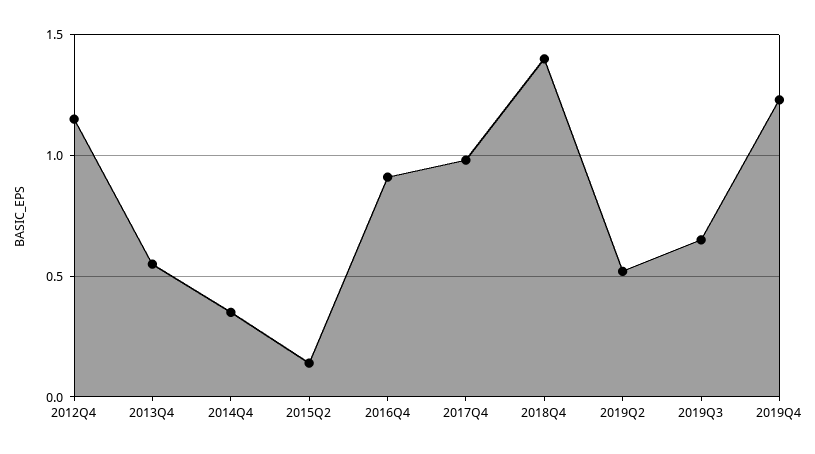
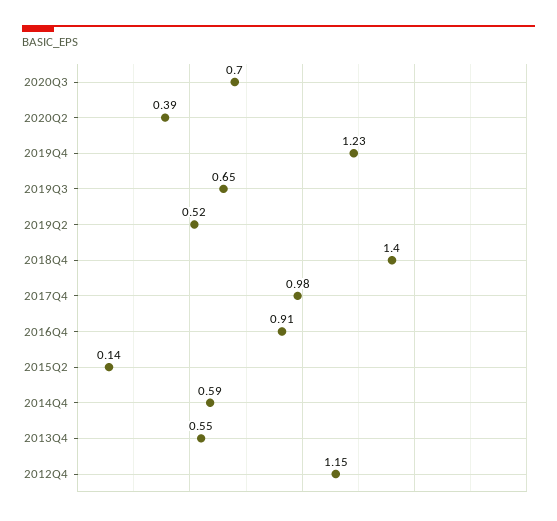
2014Q4: 0.35 -> 0.59
2020Q3: none -> 0.7
2020Q2: none -> 0.39

